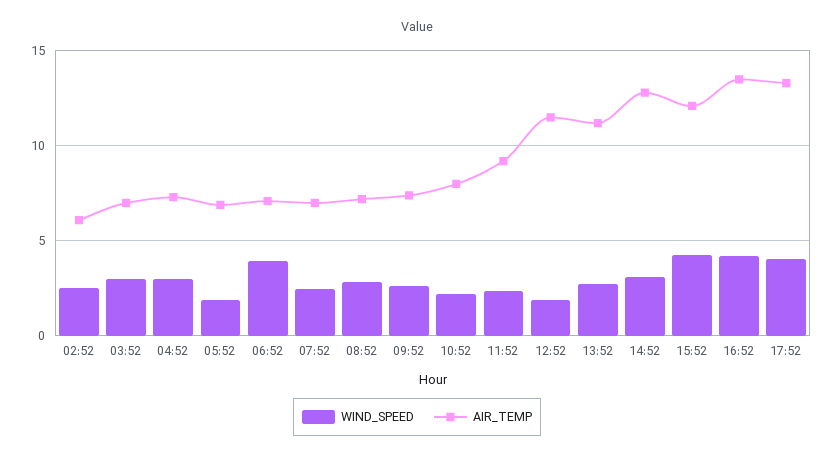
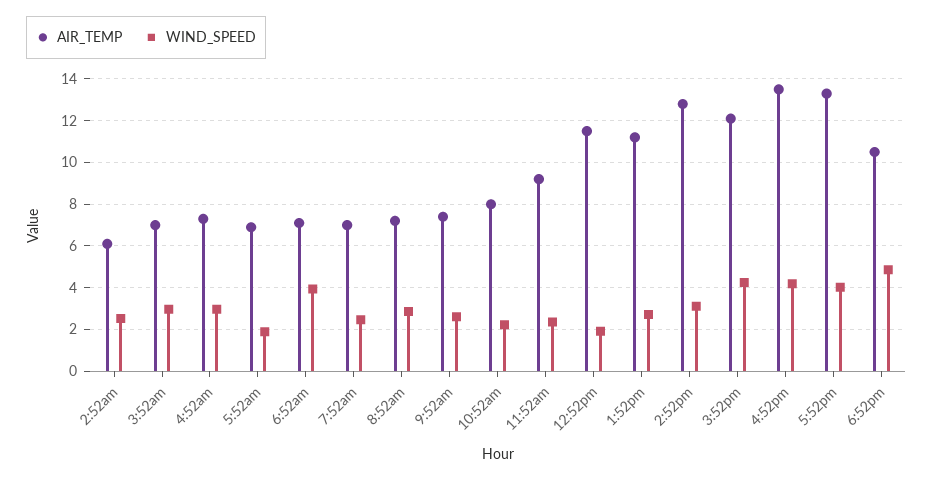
AIR_TEMP, 6:52pm: none -> 10.5
WIND_SPEED, 6:52pm: none -> 5

